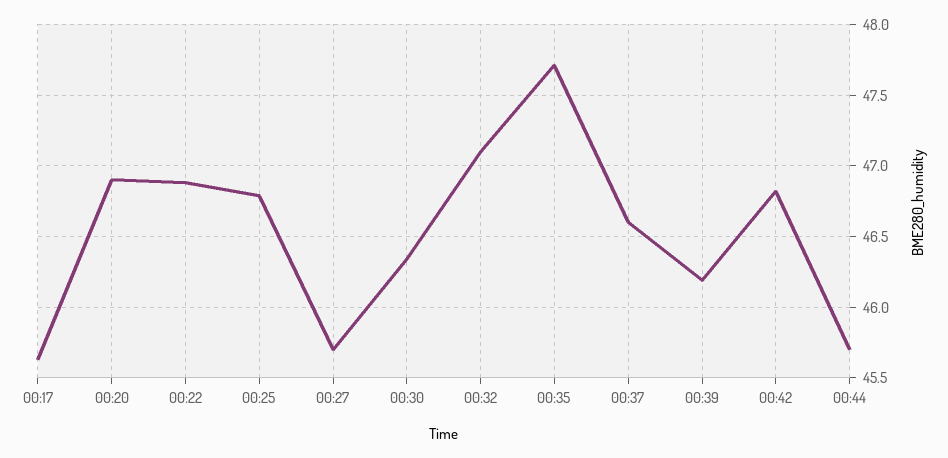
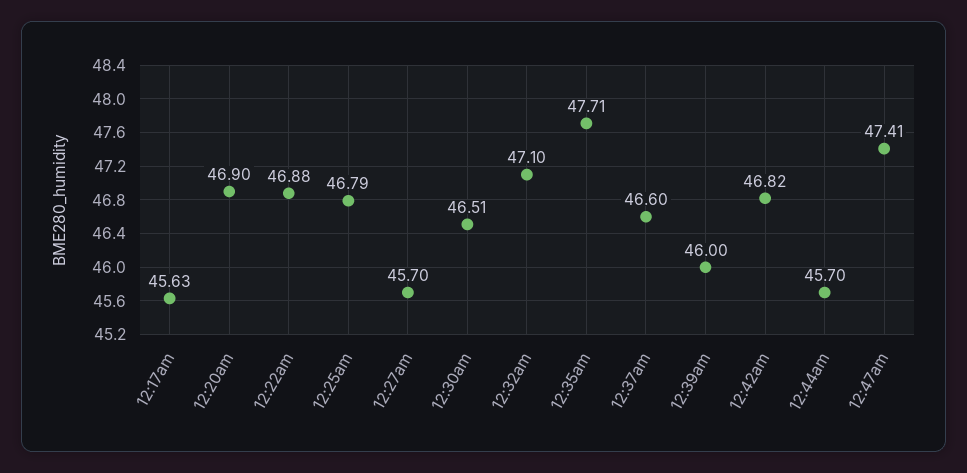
00:30: 46.35 -> 46.51
00:39: 46.2 -> 46
12:47am: none -> 47.41

